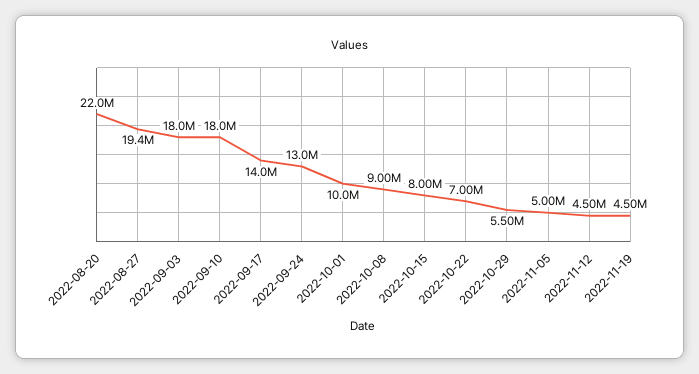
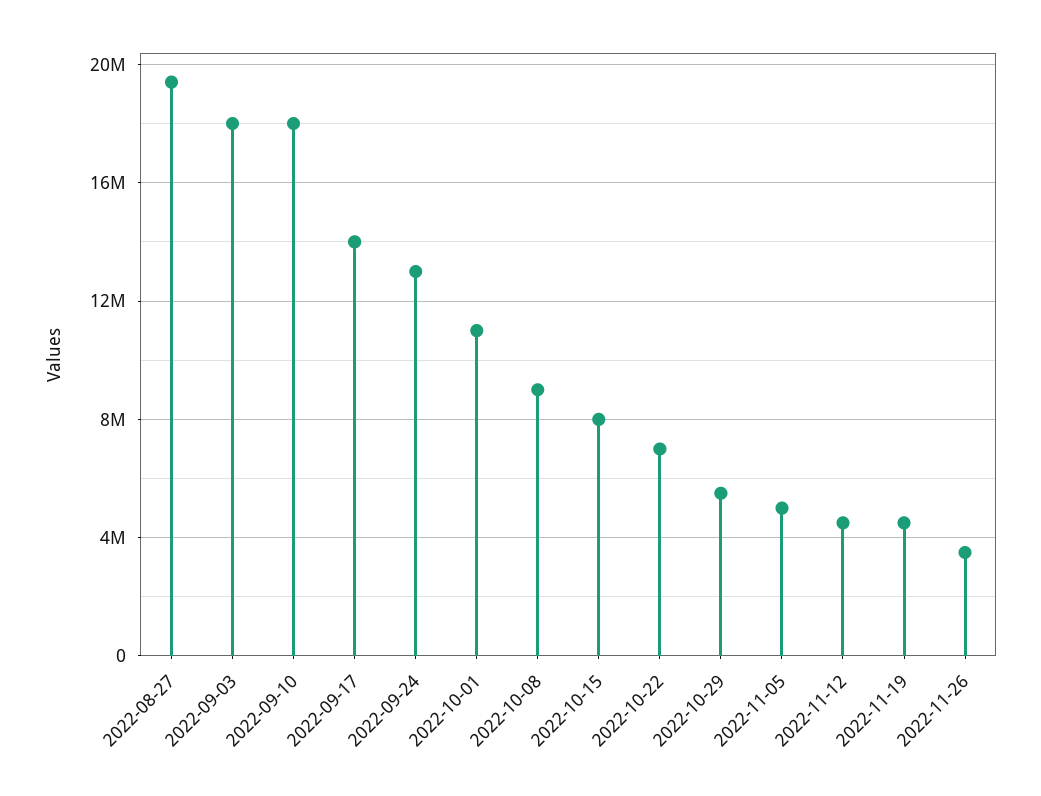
2022-08-20: 22000000 -> none
2022-10-01: 10000000 -> 11000000
2022-11-26: none -> 3500000

